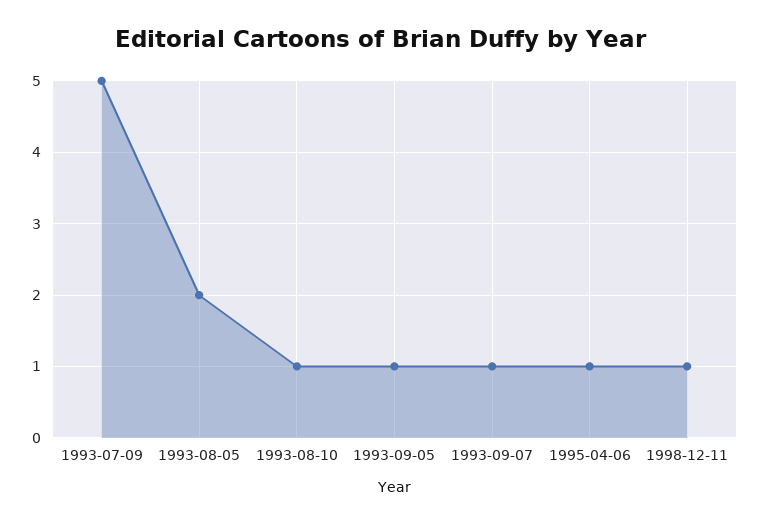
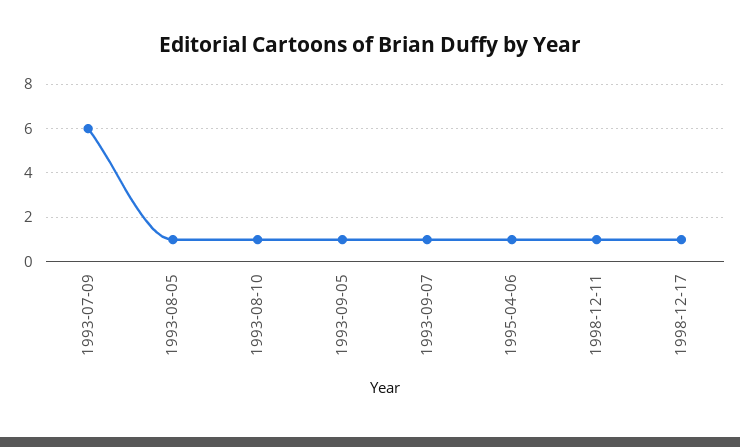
1993-07-09: 5 -> 6
1993-08-05: 2 -> 1
1998-12-17: none -> 1

